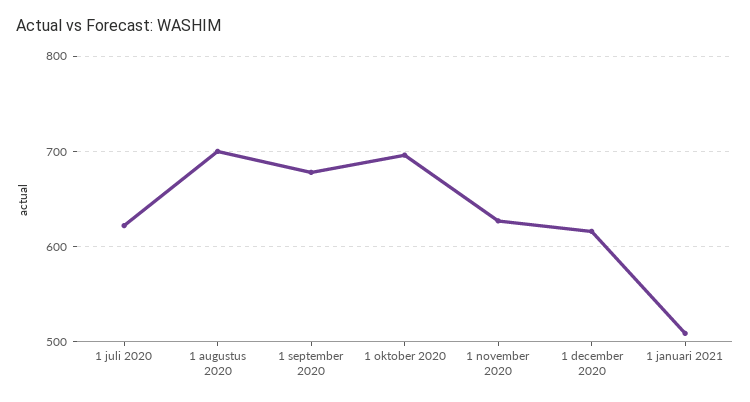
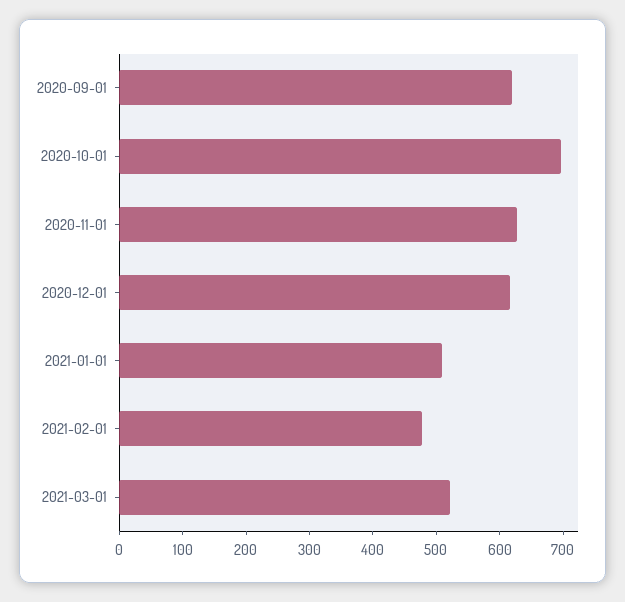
1 juli 2020: 620 -> none
1 augustus 2020: 700 -> none
1 september 2020: 680 -> 620
2021-02-01: none -> 480
2021-03-01: none -> 520

